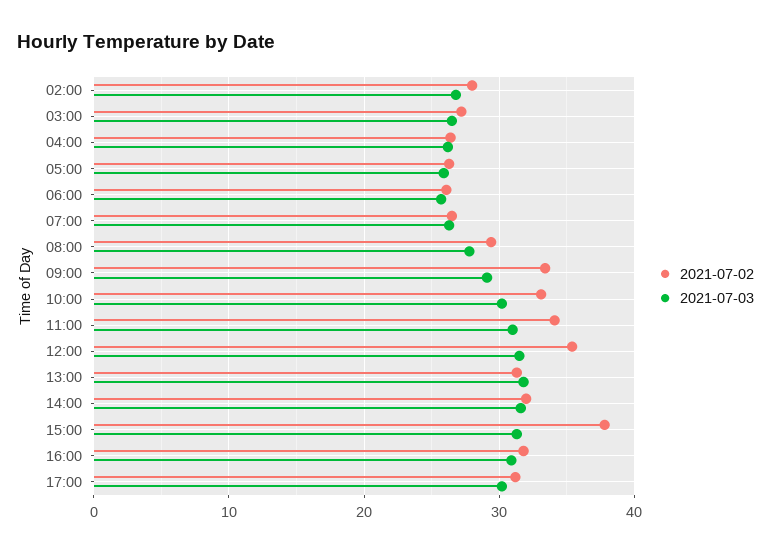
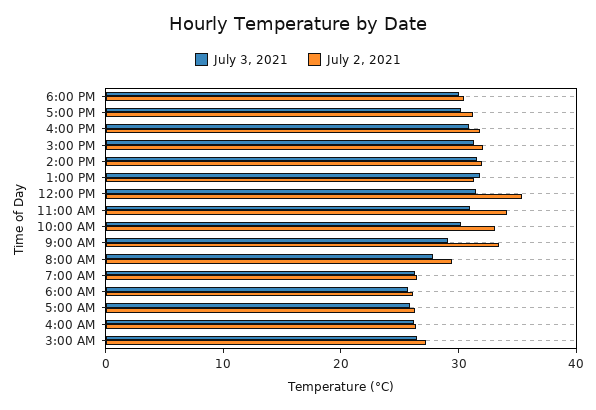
2021-07-02, 02:00: 28 -> none
2021-07-03, 02:00: 27 -> none
2021-07-02, 15:00: 38 -> 32
2021-07-03, 6:00 PM: none -> 30
2021-07-02, 6:00 PM: none -> 30

